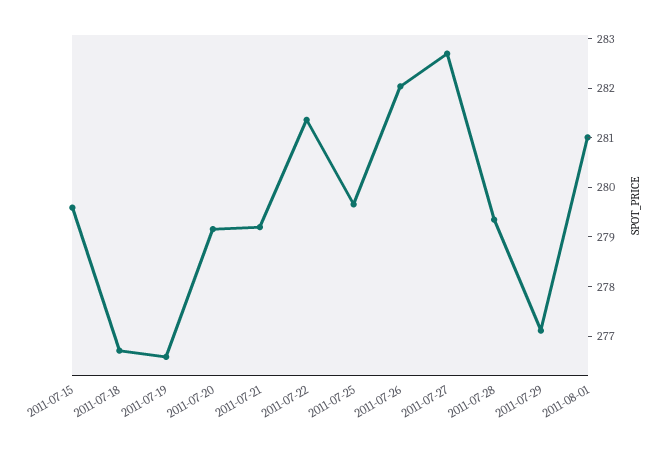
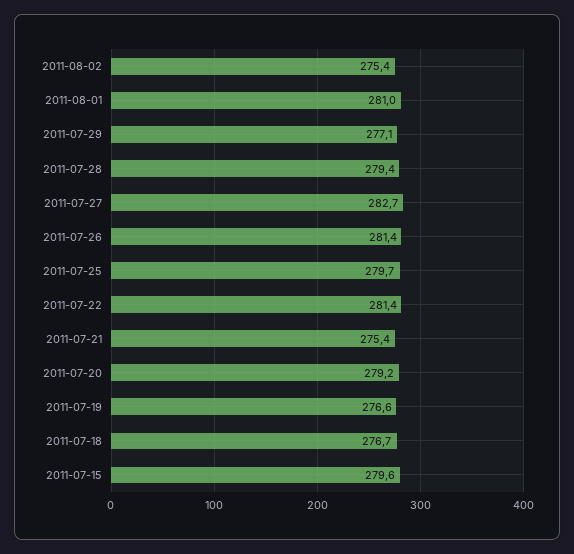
2011-07-21: 279.2 -> 275.4
2011-07-26: 282 -> 281.4
2011-08-02: none -> 275.4

